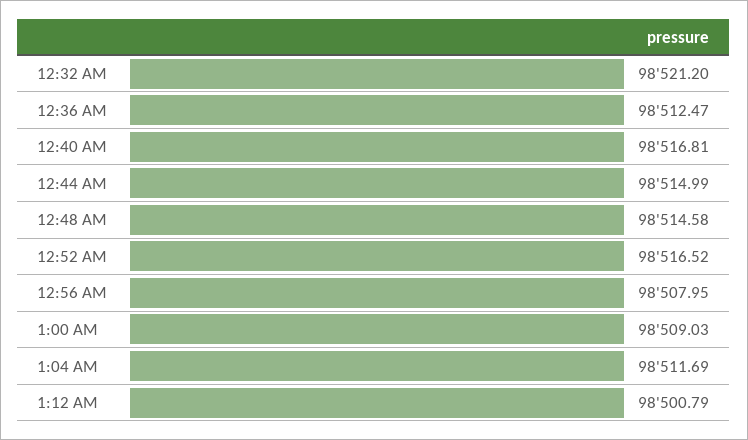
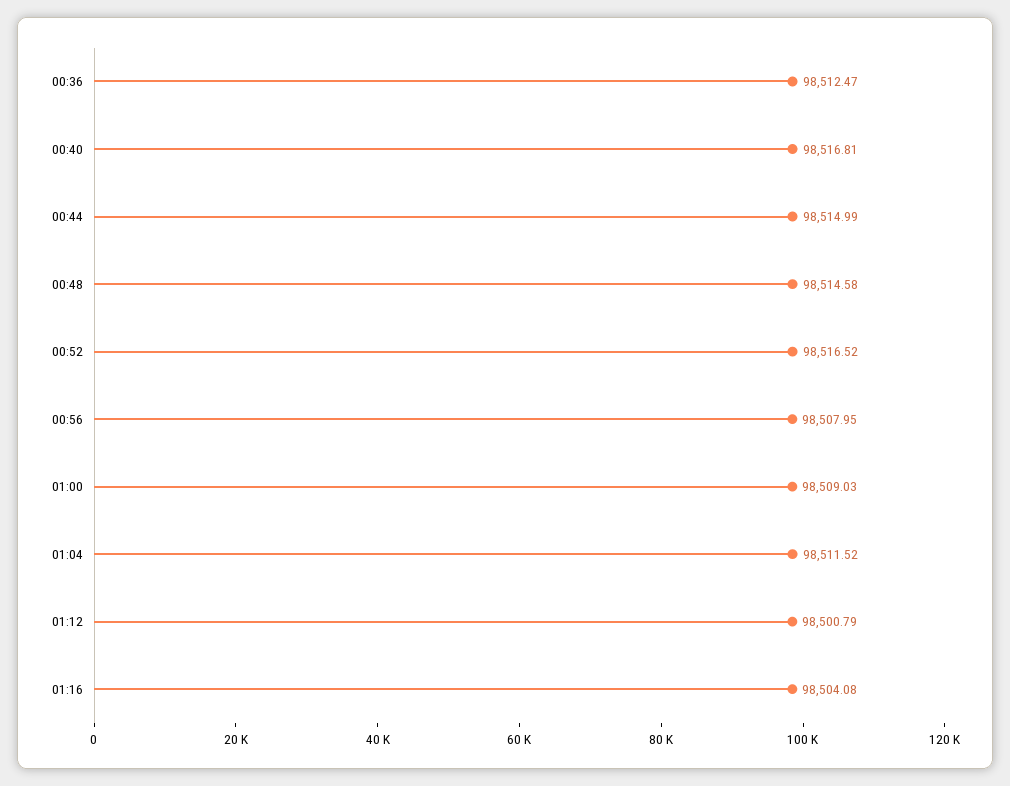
12:32 AM: 98521.2 -> none
1:04 AM: 98511.69 -> 98511.52
01:16: none -> 98504.08

